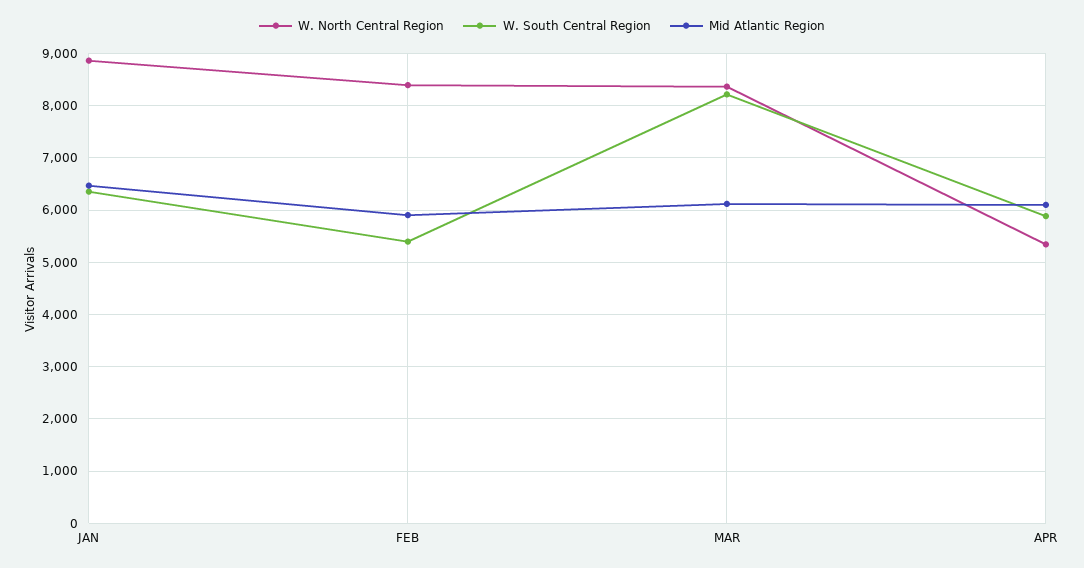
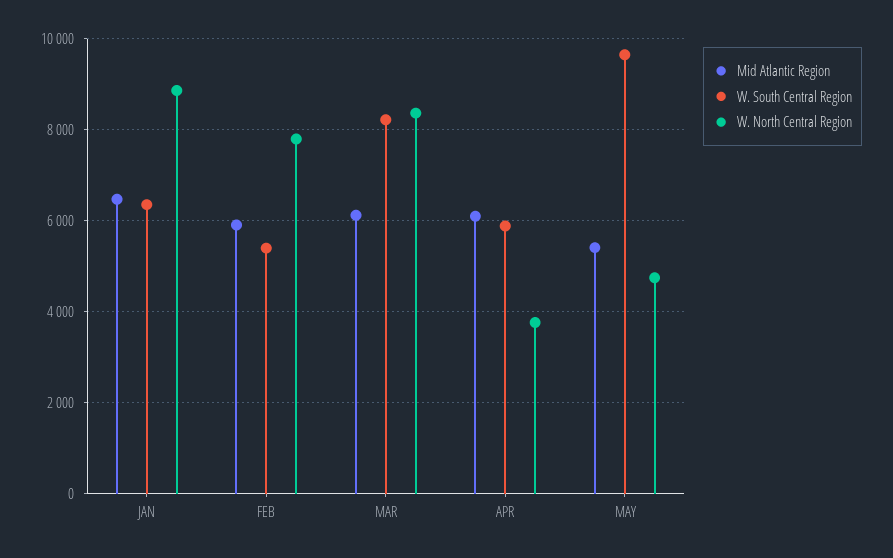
W. North Central Region, FEB: 8400 -> 7800
W. North Central Region, APR: 5400 -> 3800
Mid Atlantic Region, MAY: none -> 5400
W. South Central Region, MAY: none -> 9600
W. North Central Region, MAY: none -> 4800

